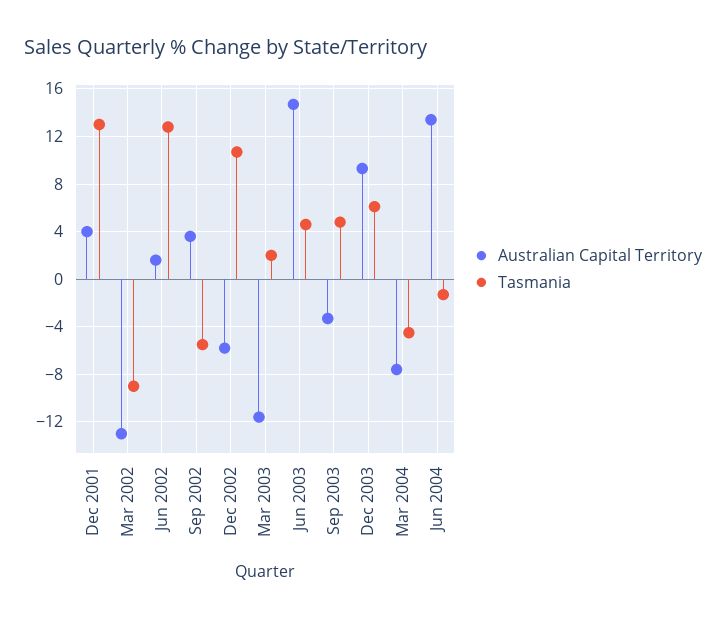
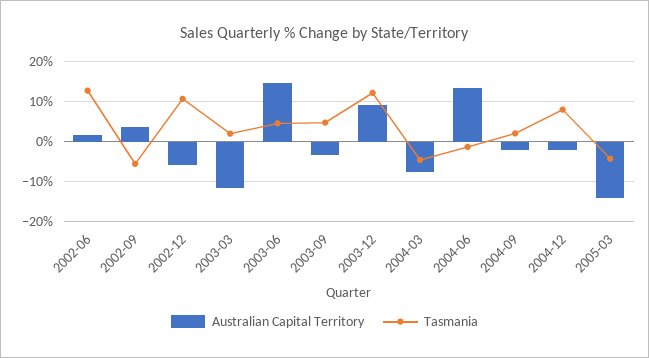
Australian Capital Territory, Dec 2001: 4 -> none
Tasmania, Dec 2001: 13 -> none
Australian Capital Territory, Mar 2002: -13 -> none
Tasmania, Mar 2002: -9 -> none
Tasmania, Dec 2003: 6 -> 12
Australian Capital Territory, 2004-09: none -> -2
Tasmania, 2004-09: none -> 2
Australian Capital Territory, 2004-12: none -> -2
Tasmania, 2004-12: none -> 8
Australian Capital Territory, 2005-03: none -> -14
Tasmania, 2005-03: none -> -4

